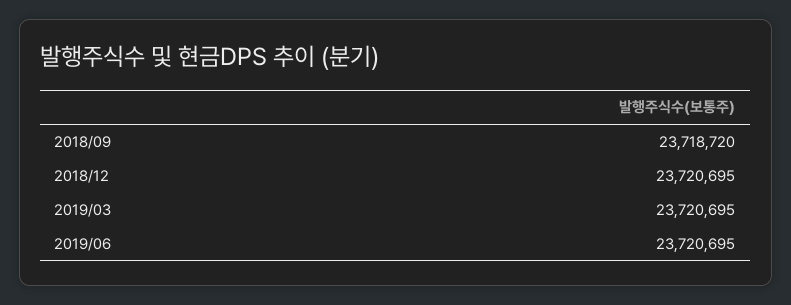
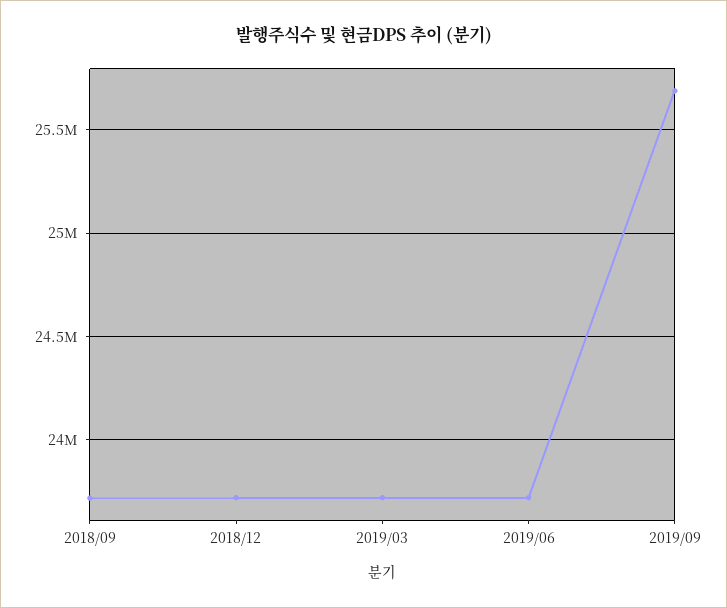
2019/09: none -> 25700000

